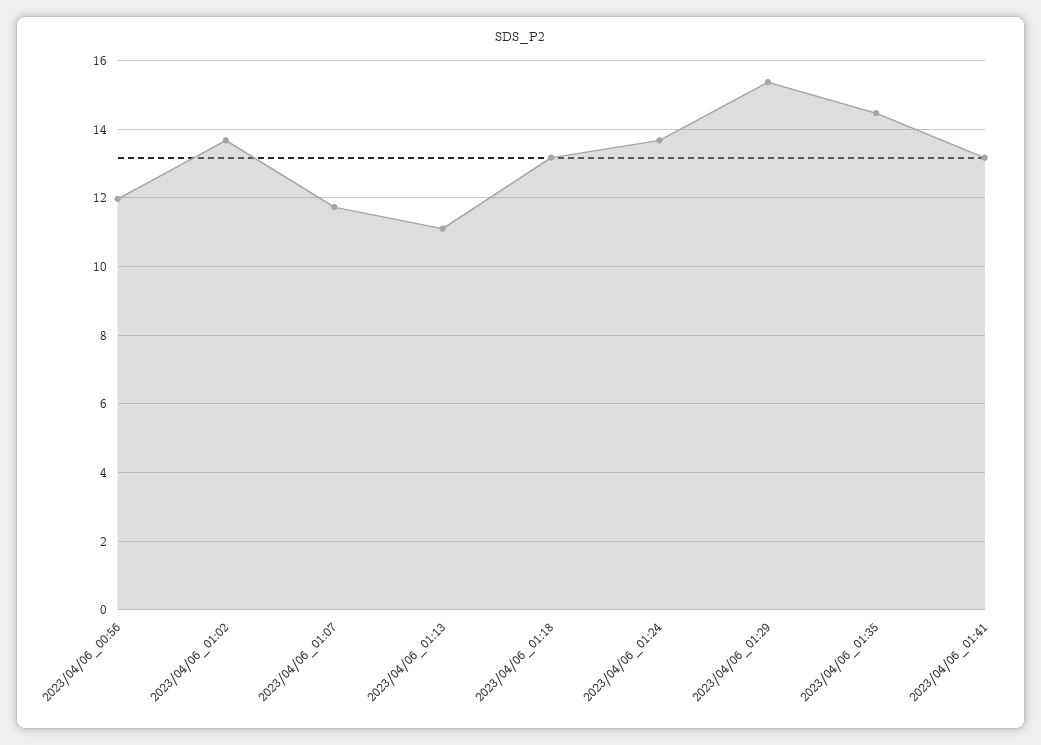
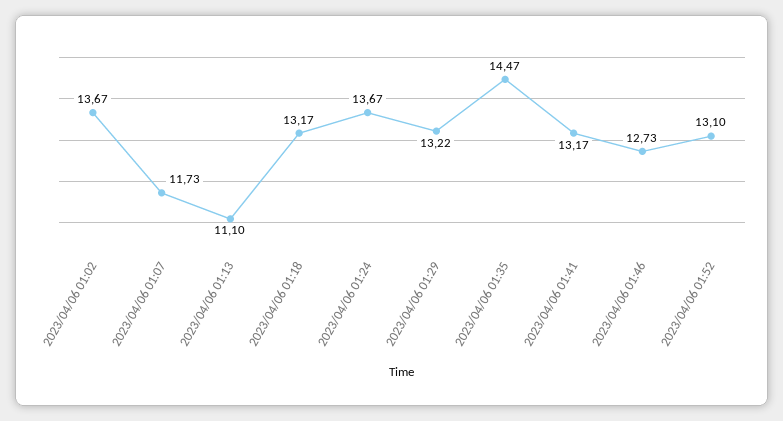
2023/04/06_00:56: 12 -> none
2023/04/06_01:29: 15.4 -> 13.22
2023/04/06 01:46: none -> 12.73
2023/04/06 01:52: none -> 13.1

